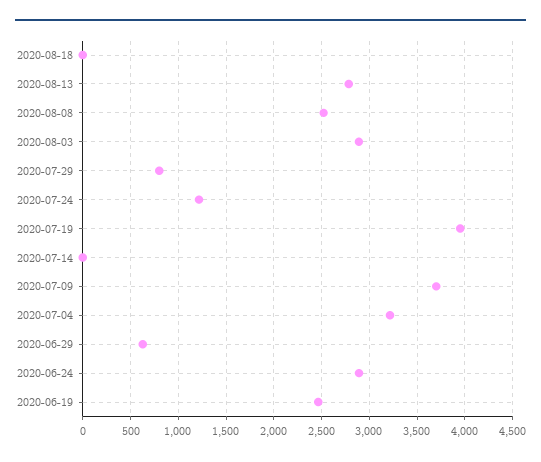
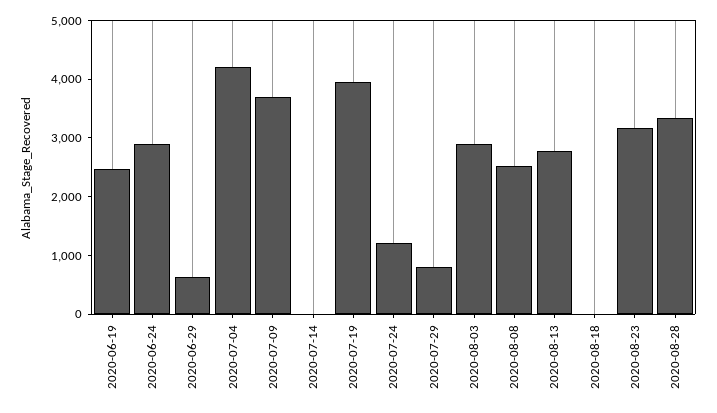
2020-07-04: 3200 -> 4200
2020-08-23: none -> 3200
2020-08-28: none -> 3400

